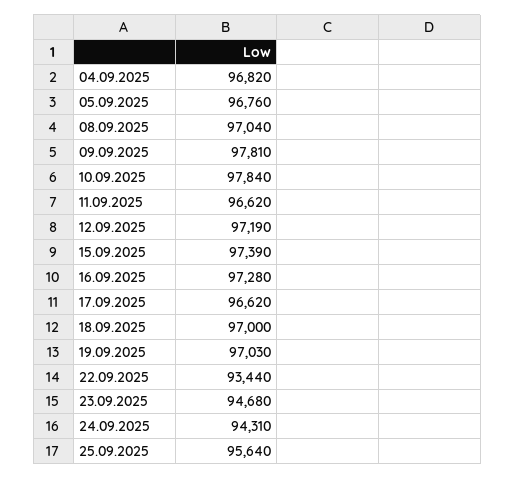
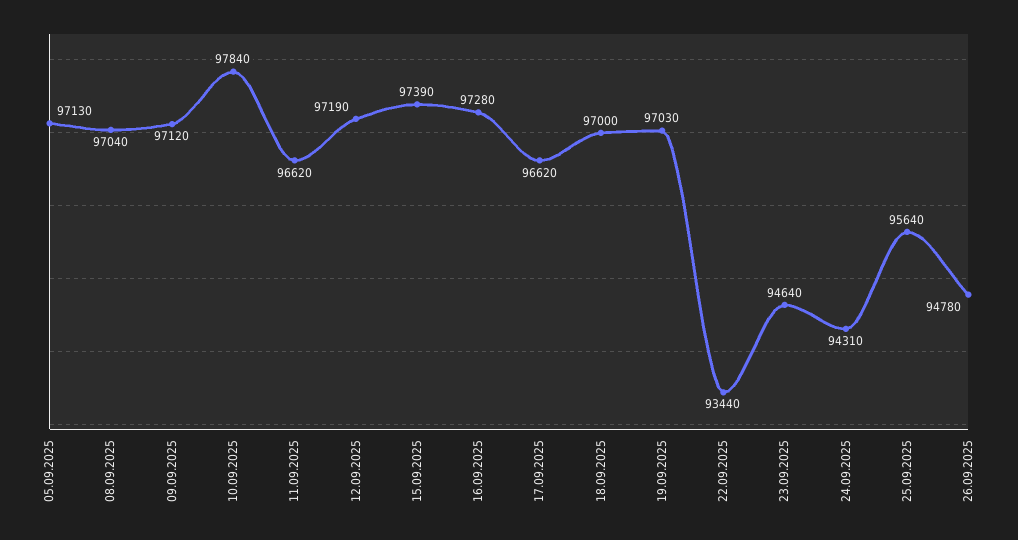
04.09.2025: 96820 -> none
05.09.2025: 96760 -> 97130
09.09.2025: 97810 -> 97120
23.09.2025: 94680 -> 94640
26.09.2025: none -> 94780

